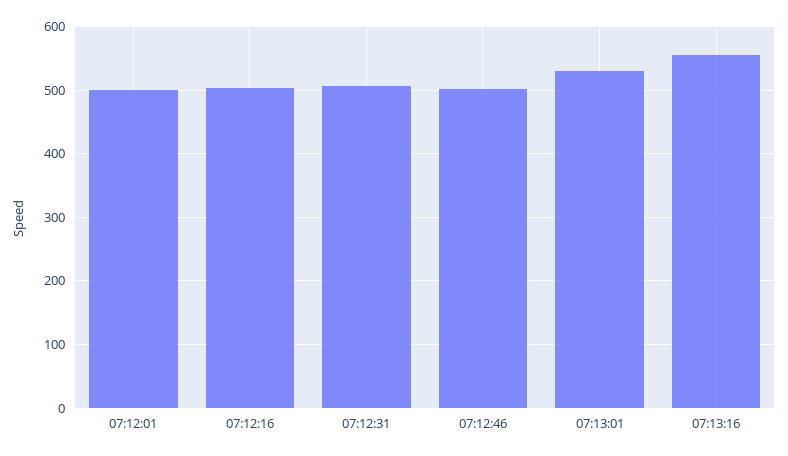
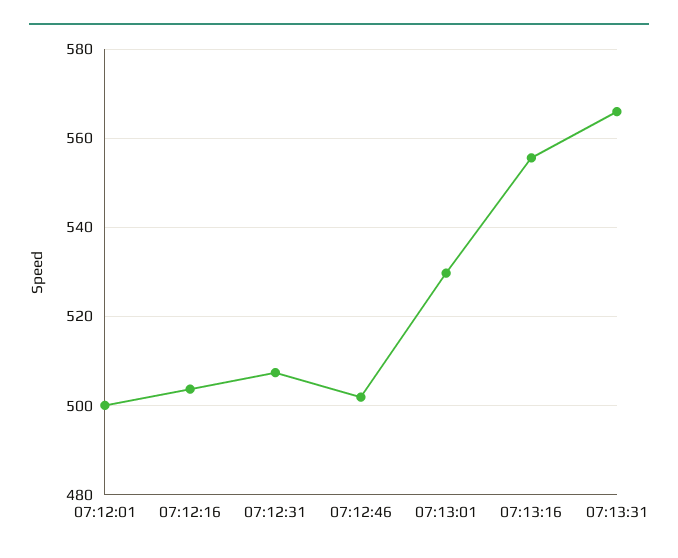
07:13:31: none -> 566

